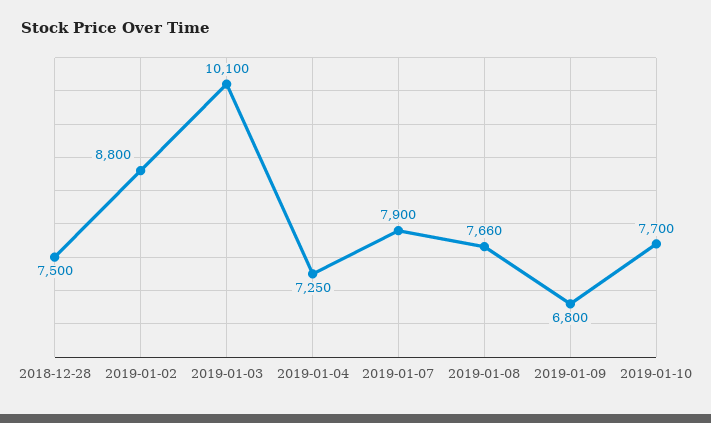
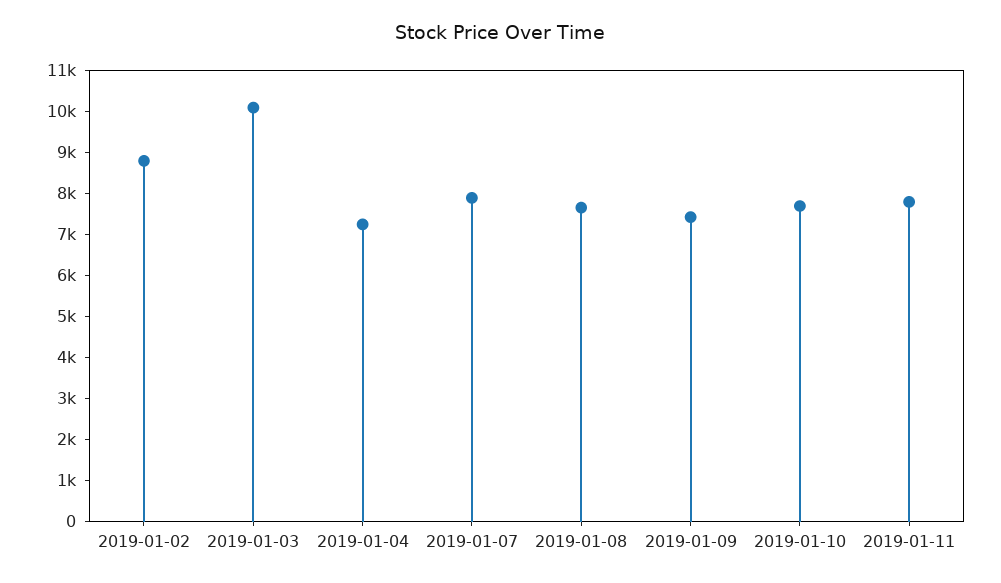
2018-12-28: 7500 -> none
2019-01-09: 6800 -> 7400
2019-01-11: none -> 7800

